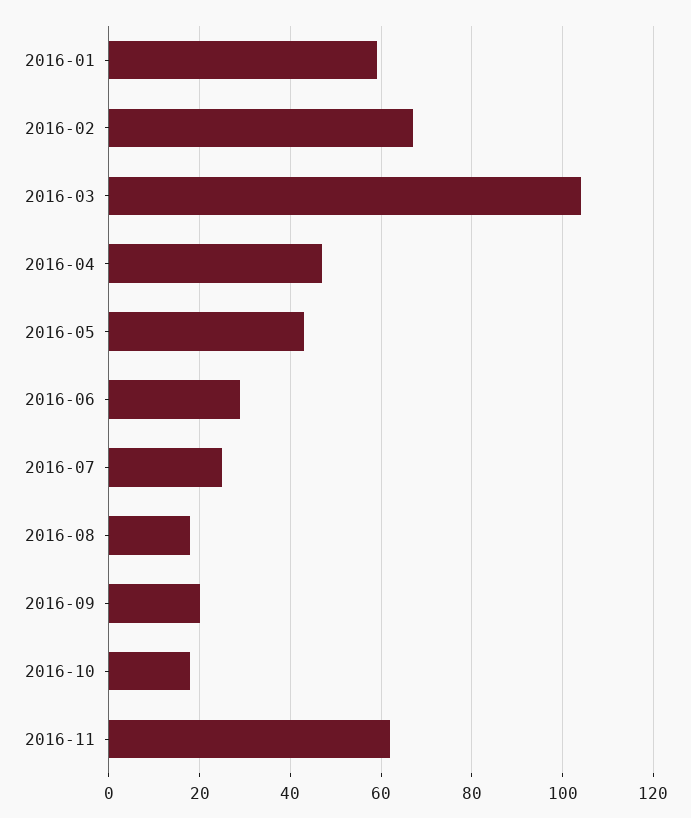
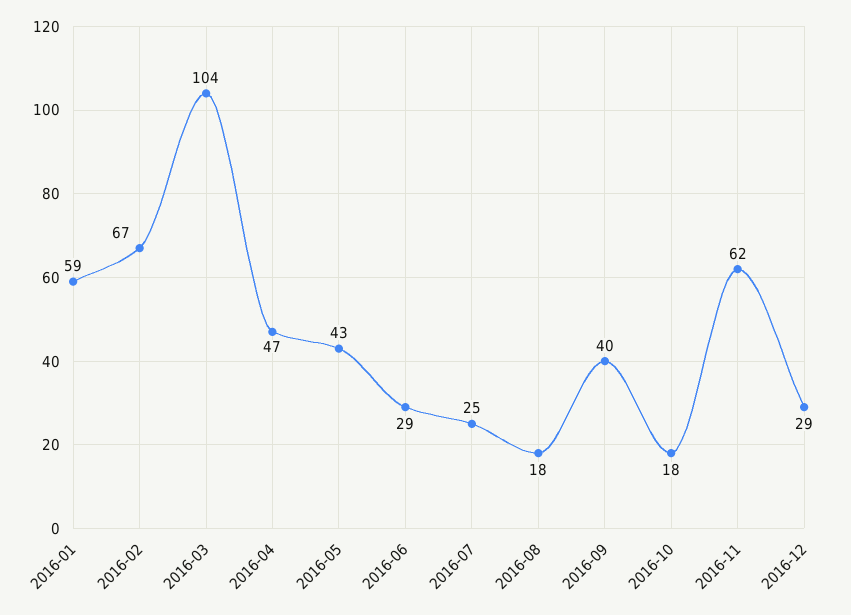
2016-09: 20 -> 40
2016-12: none -> 29

